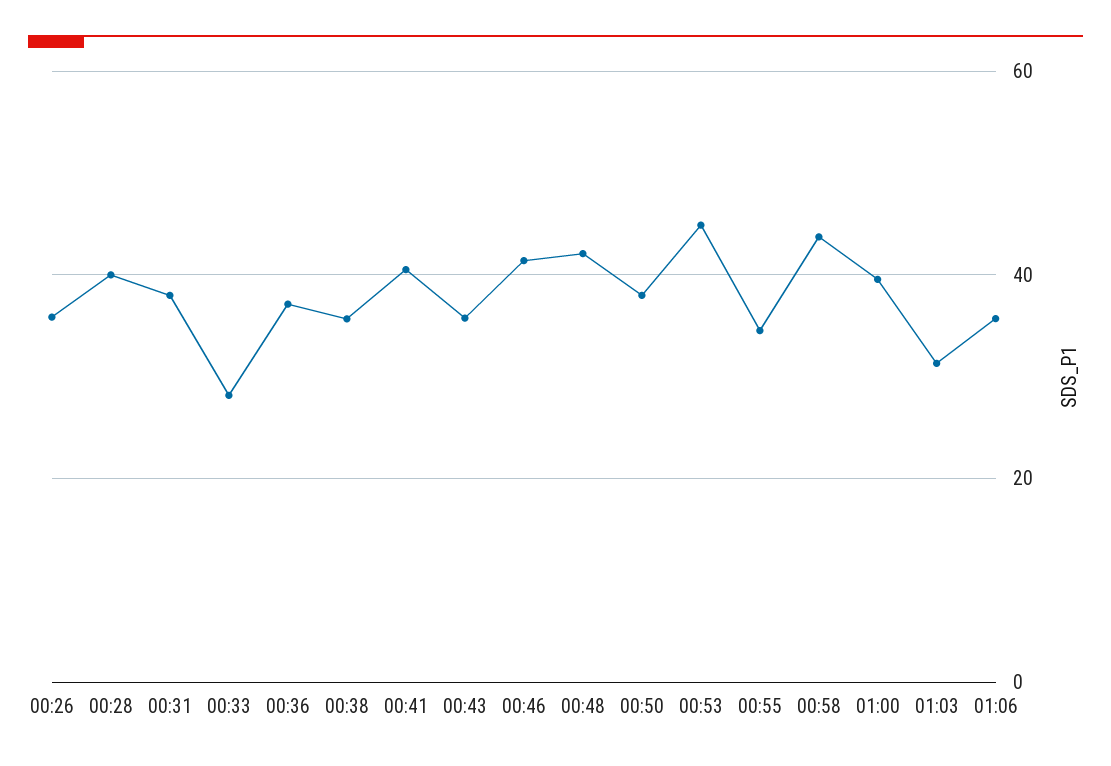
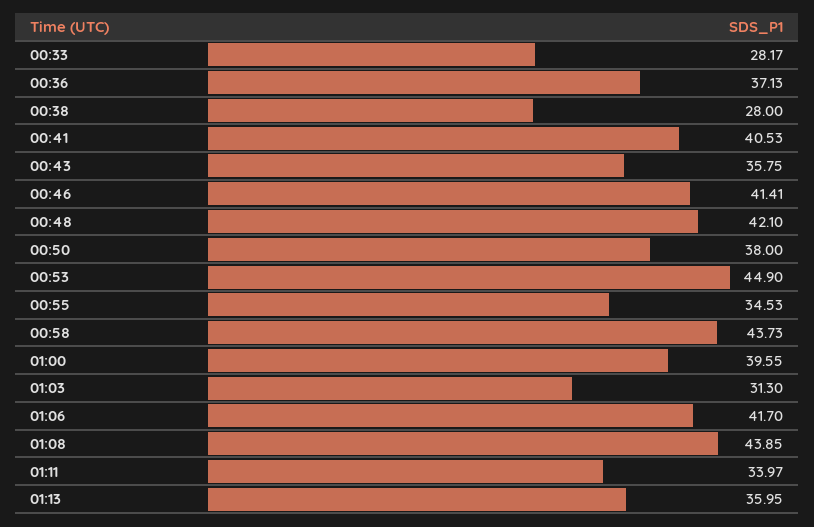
00:26: 36 -> none
00:28: 40 -> none
00:31: 38 -> none
00:38: 36 -> 28
01:06: 36 -> 41.7
01:08: none -> 43.85
01:11: none -> 33.97
01:13: none -> 35.95

